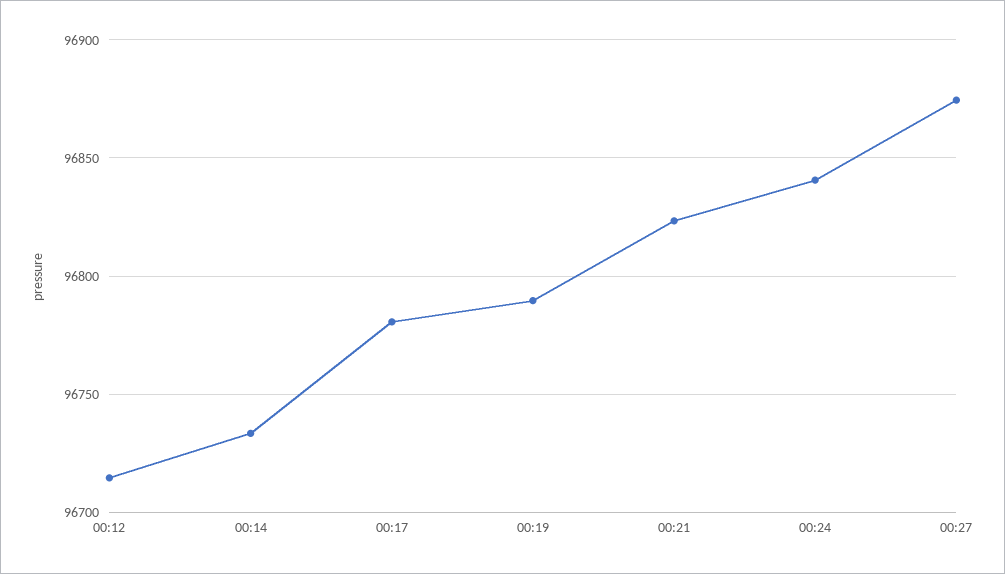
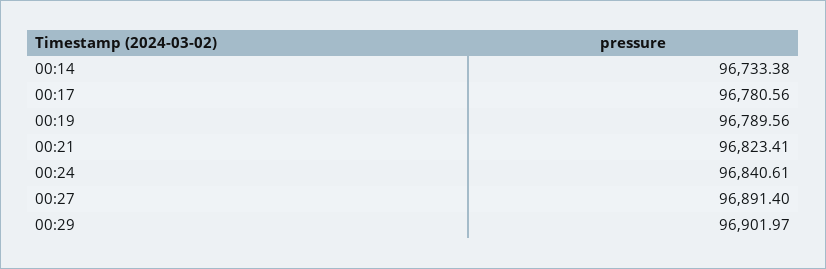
00:12: 96715 -> none
00:27: 96875 -> 96891.4
00:29: none -> 96901.97

